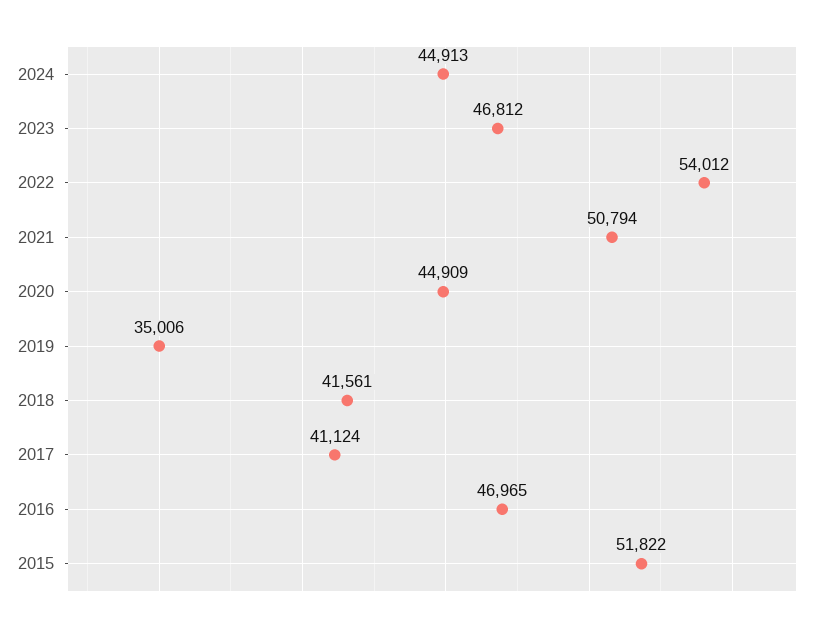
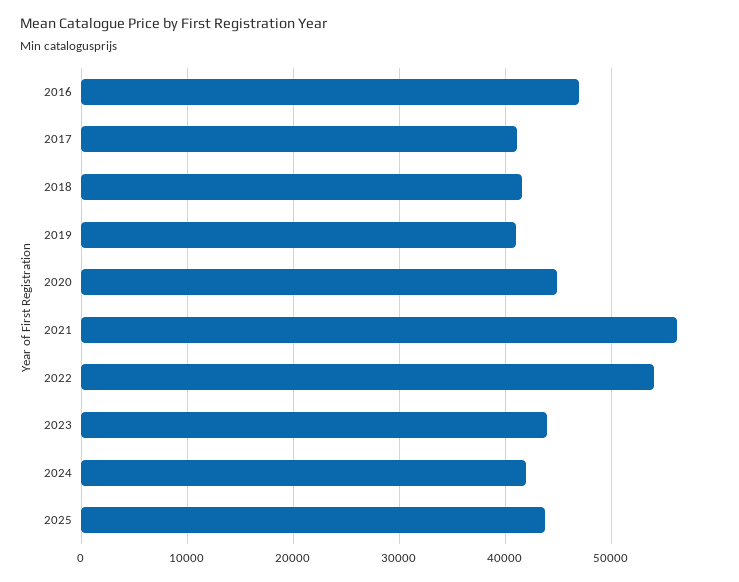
2024: 44913 -> 42000
2023: 46812 -> 44000
2021: 50794 -> 56000
2019: 35006 -> 41000
2015: 51822 -> none
2025: none -> 44000

